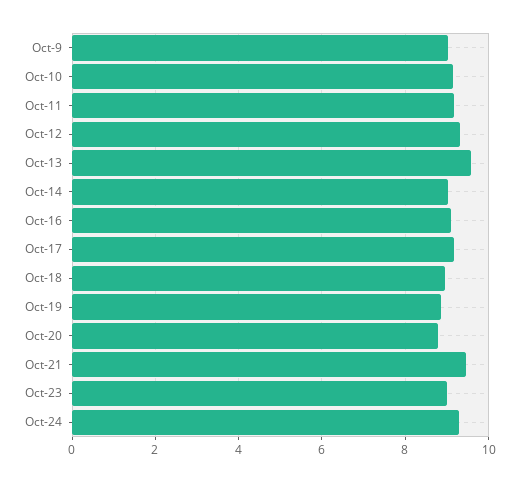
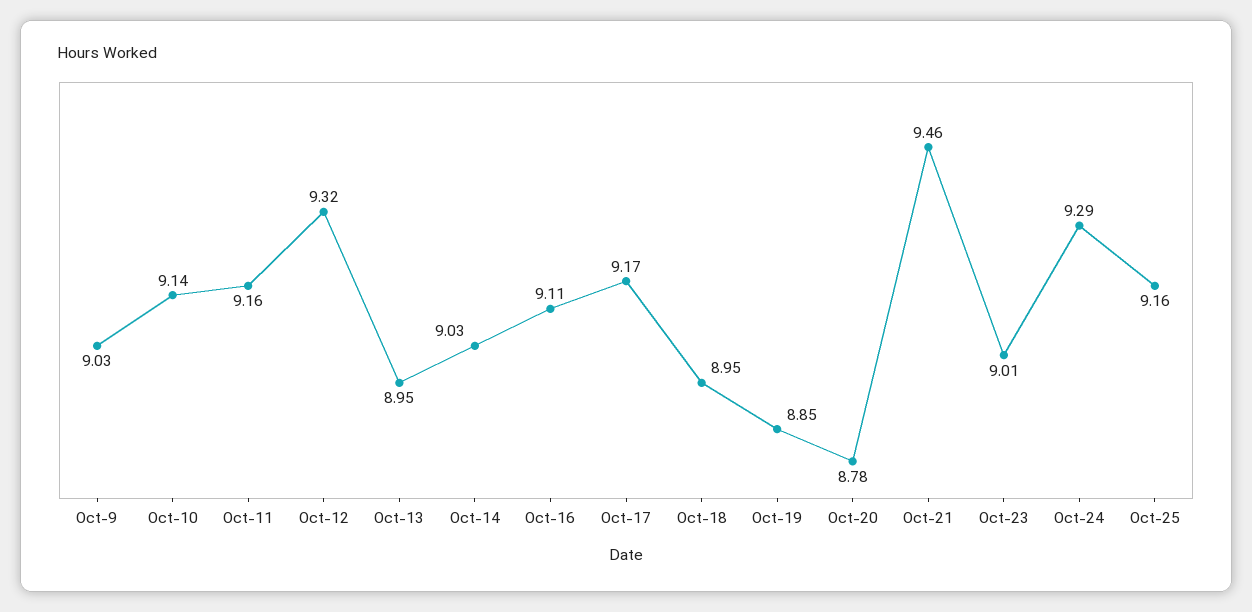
Oct-13: 9.6 -> 8.95
Oct-25: none -> 9.16

